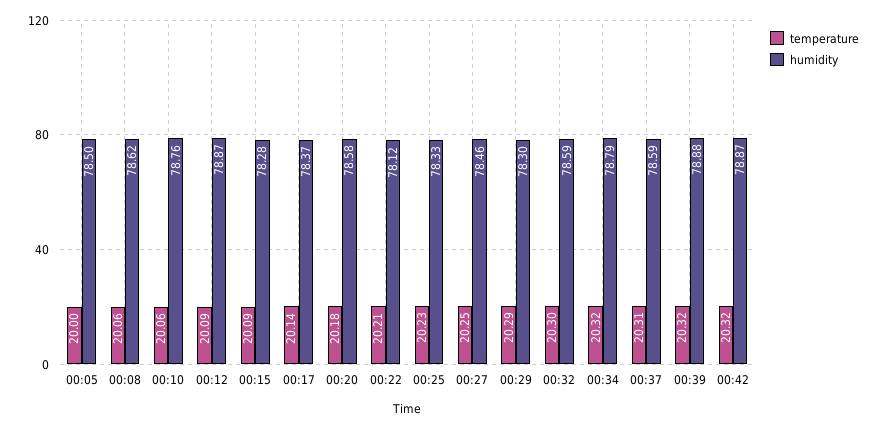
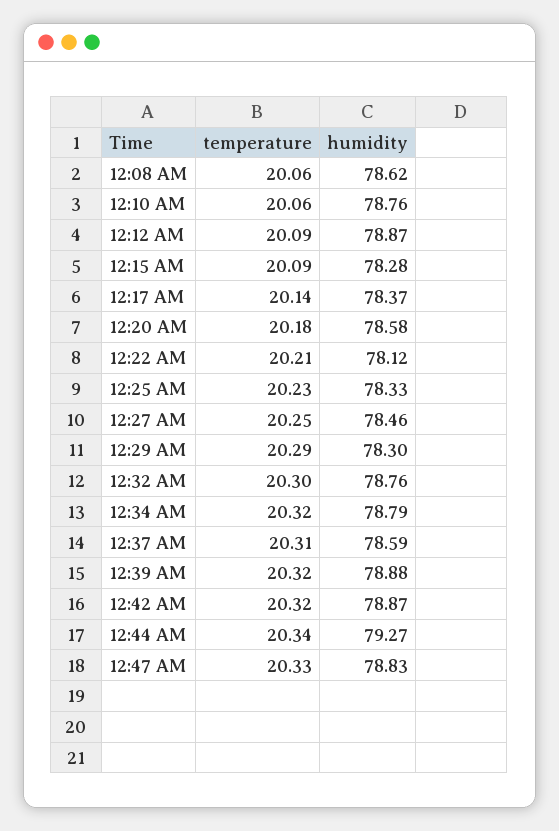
temperature, 00:05: 20 -> none
humidity, 00:05: 78.5 -> none
humidity, 00:32: 78.59 -> 78.76
temperature, 12:44 AM: none -> 20.34
humidity, 12:44 AM: none -> 79.27
temperature, 12:47 AM: none -> 20.33
humidity, 12:47 AM: none -> 78.83

